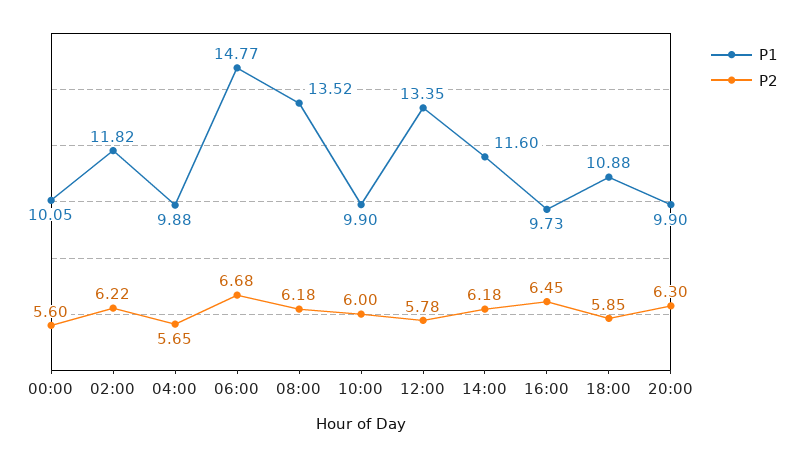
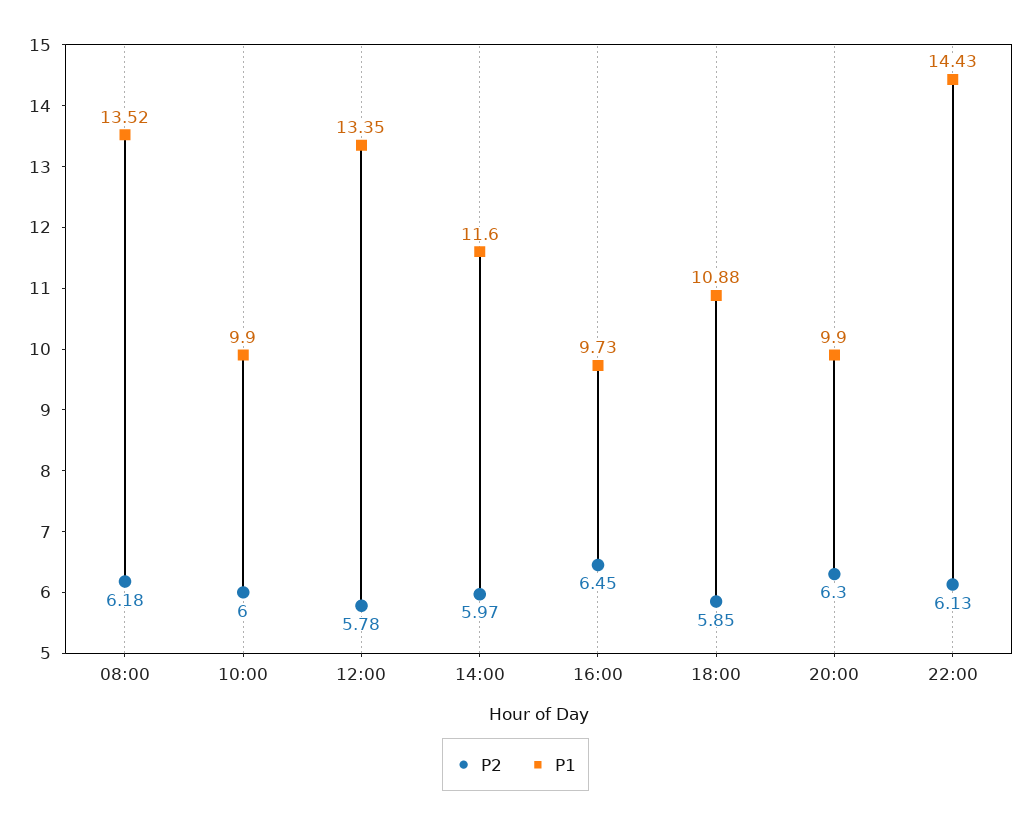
P1, 00:00: 10.05 -> none
P2, 00:00: 5.6 -> none
P1, 02:00: 11.82 -> none
P2, 02:00: 6.22 -> none
P1, 04:00: 9.88 -> none
P2, 04:00: 5.65 -> none
P1, 06:00: 14.77 -> none
P2, 06:00: 6.68 -> none
P2, 14:00: 6.18 -> 5.97
P2, 22:00: none -> 6.13
P1, 22:00: none -> 14.43

